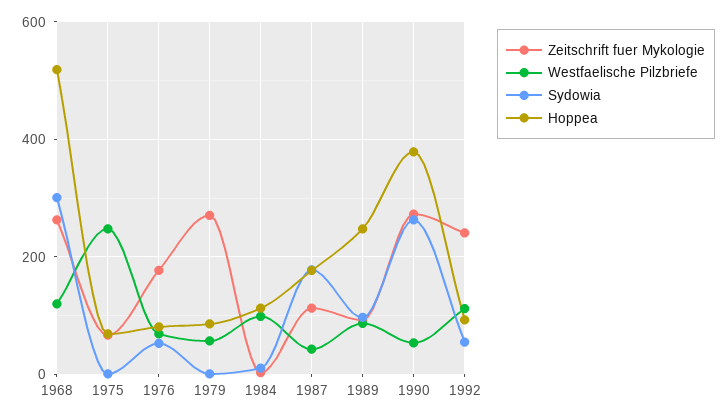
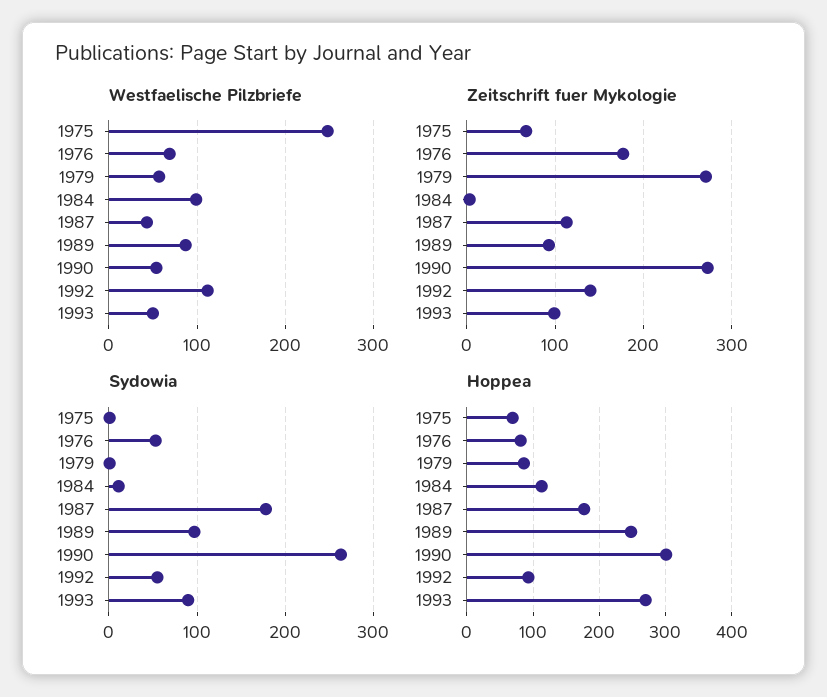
Zeitschrift fuer Mykologie, 1968: 260 -> none
Westfaelische Pilzbriefe, 1968: 120 -> none
Sydowia, 1968: 300 -> none
Hoppea, 1968: 520 -> none
Hoppea, 1990: 380 -> 300
Zeitschrift fuer Mykologie, 1992: 240 -> 140
Westfaelische Pilzbriefe, 1993: none -> 50
Zeitschrift fuer Mykologie, 1993: none -> 100
Sydowia, 1993: none -> 90
Hoppea, 1993: none -> 270

